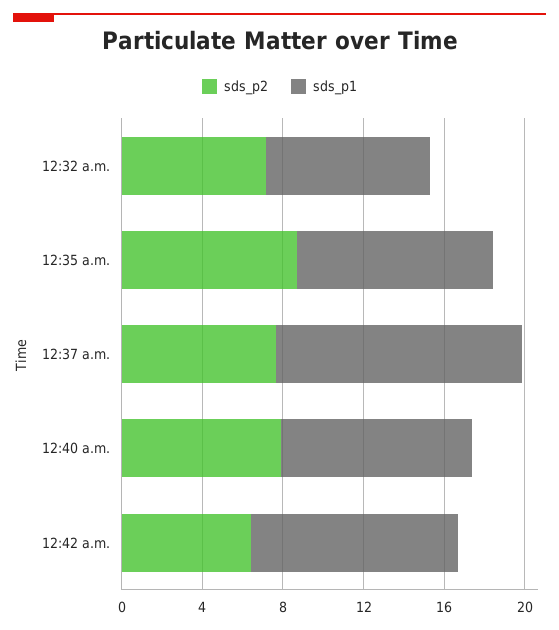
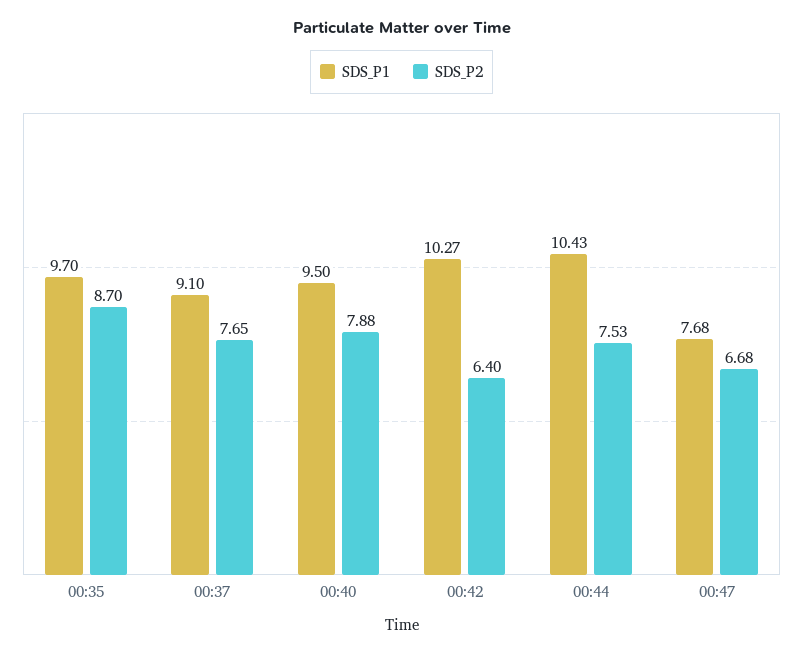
sds_p2, 12:32 a.m.: 7 -> none
sds_p1, 12:32 a.m.: 8 -> none
sds_p1, 12:37 a.m.: 12 -> 9.1
sds_p1, 00:44: none -> 10.43
sds_p2, 00:44: none -> 7.53
sds_p1, 00:47: none -> 7.68
sds_p2, 00:47: none -> 6.68

